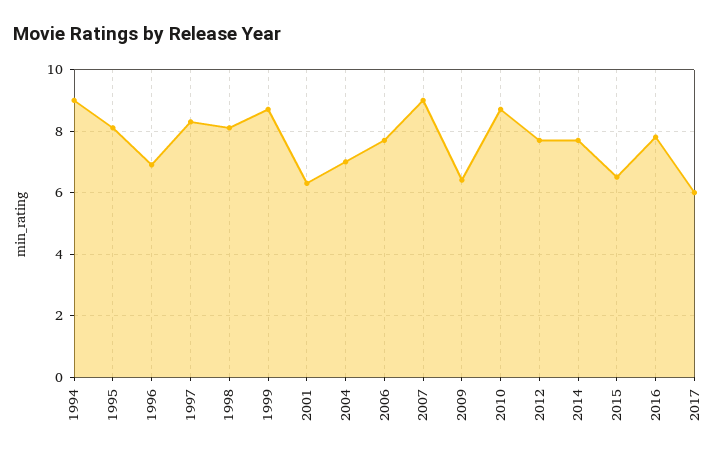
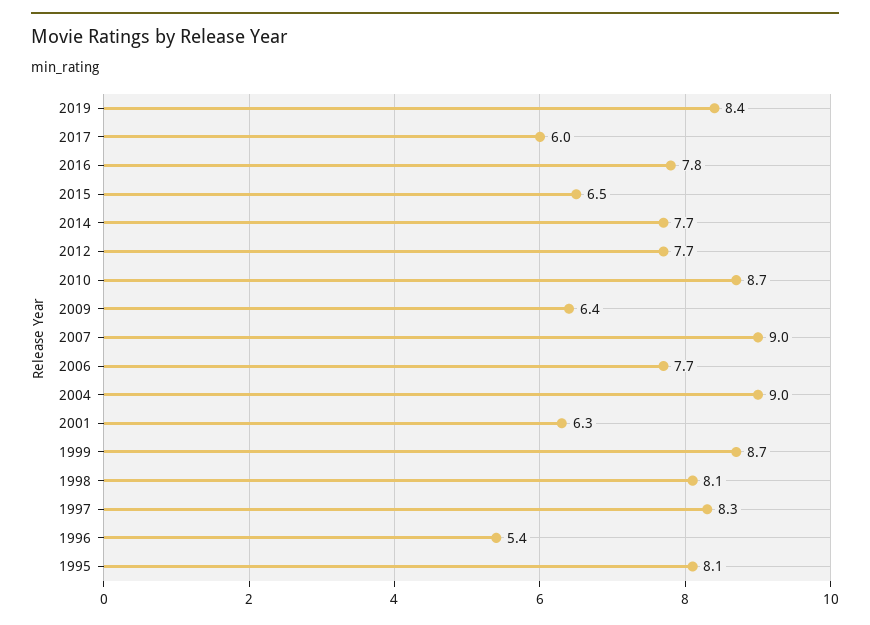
1994: 9 -> none
1996: 7 -> 5.4
2004: 7 -> 9
2019: none -> 8.4

